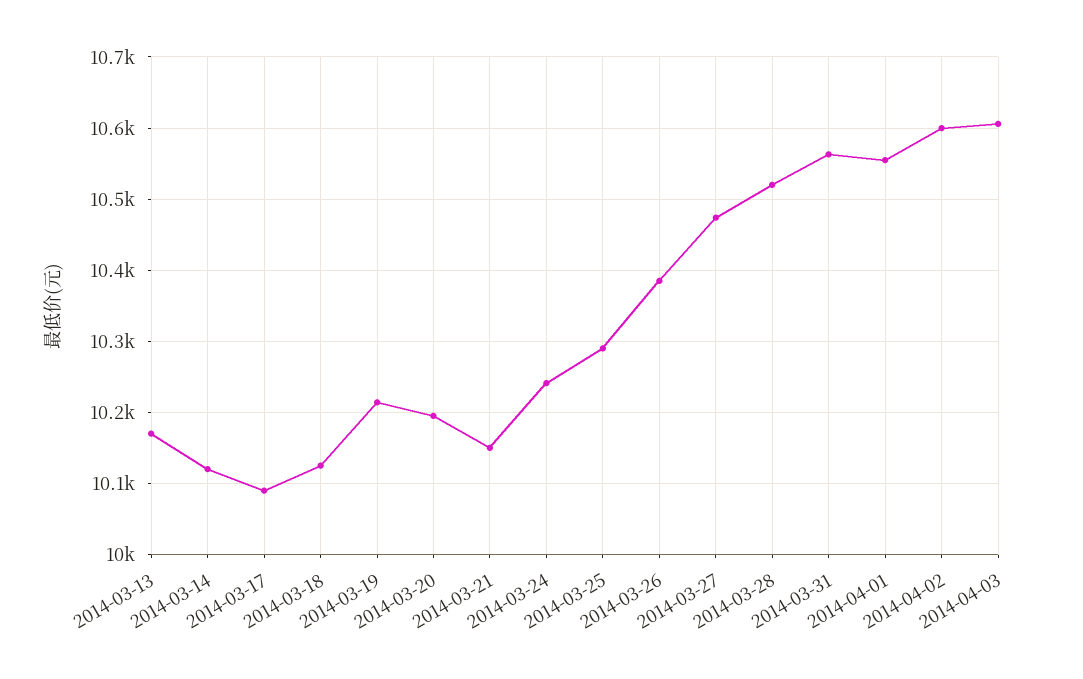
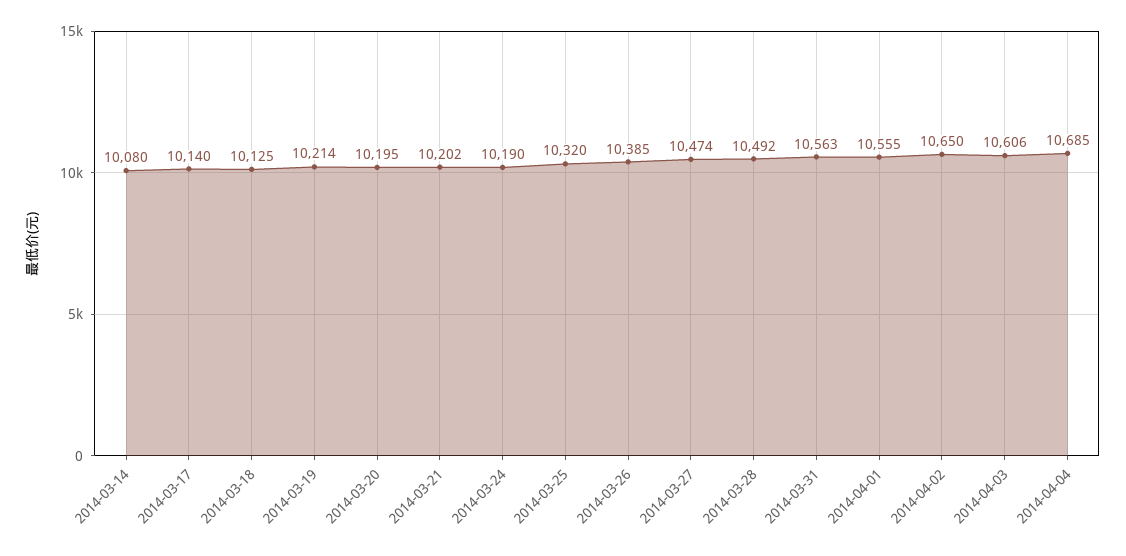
2014-03-13: 10170 -> none
2014-03-14: 10120 -> 10080
2014-03-17: 10090 -> 10140
2014-03-21: 10150 -> 10202
2014-03-24: 10240 -> 10190
2014-03-25: 10290 -> 10320
2014-03-28: 10520 -> 10492
2014-04-02: 10600 -> 10650
2014-04-04: none -> 10685

